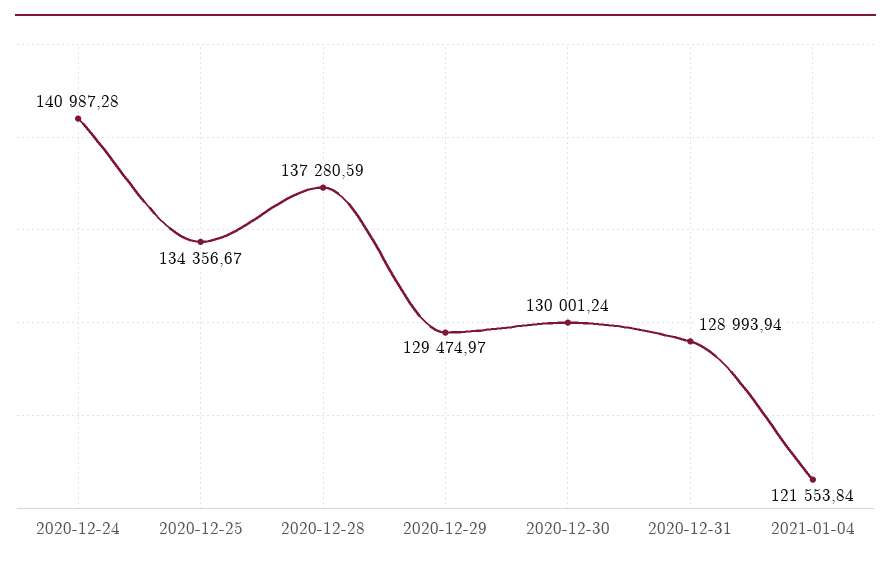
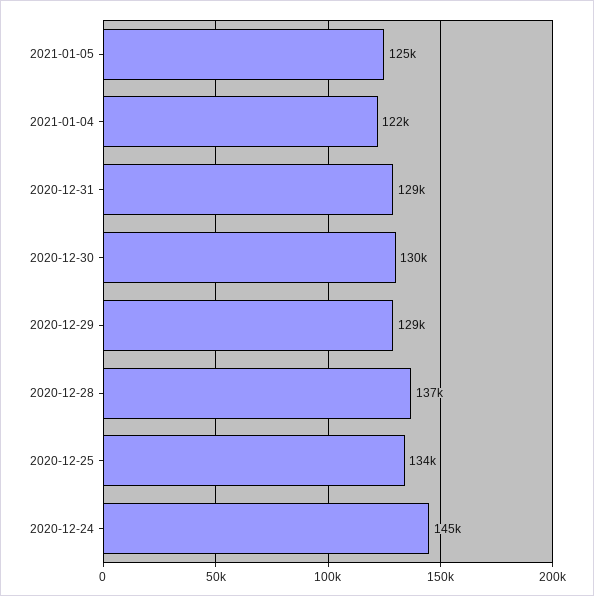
2020-12-24: 140987.28 -> 145000
2021-01-05: none -> 125000

